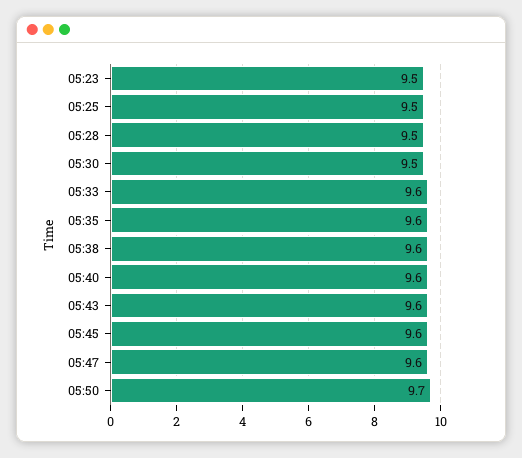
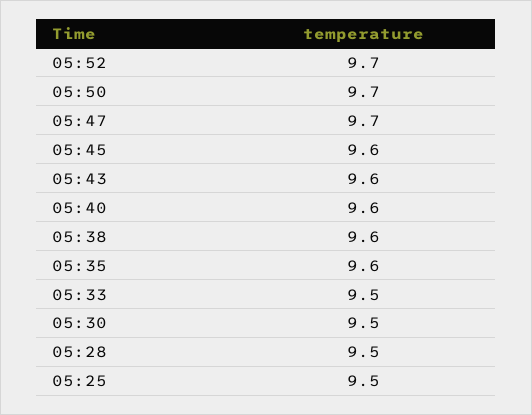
05:23: 9.5 -> none
05:33: 9.6 -> 9.5
05:47: 9.6 -> 9.7
05:52: none -> 9.7

